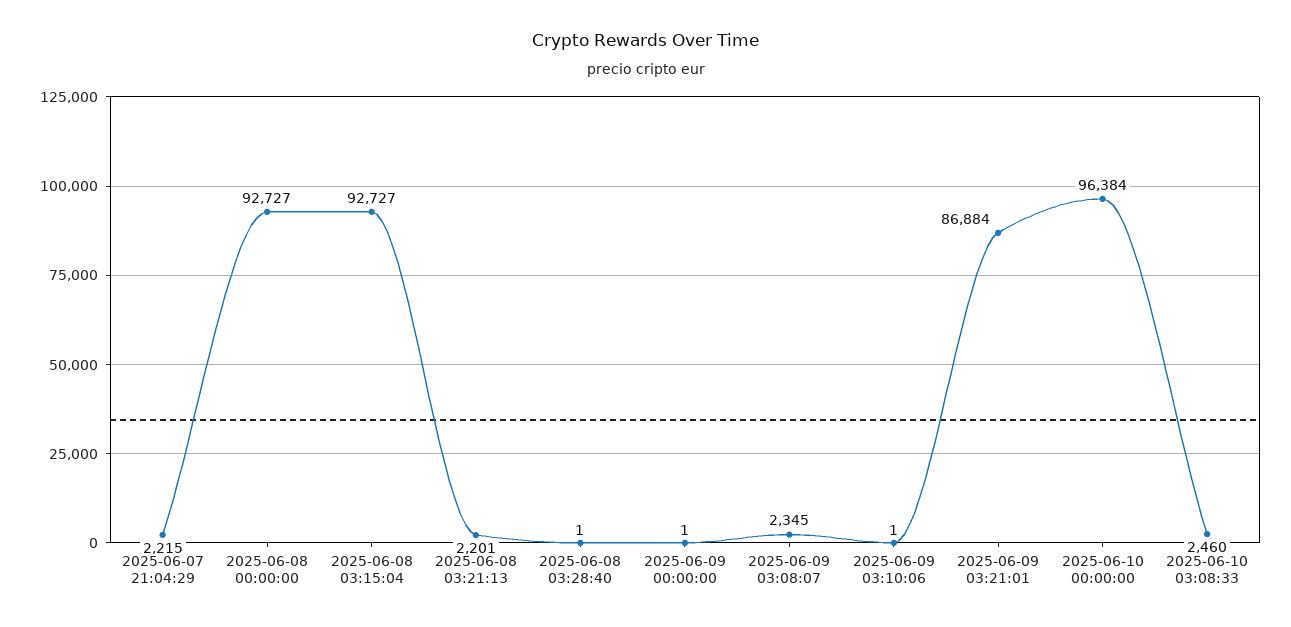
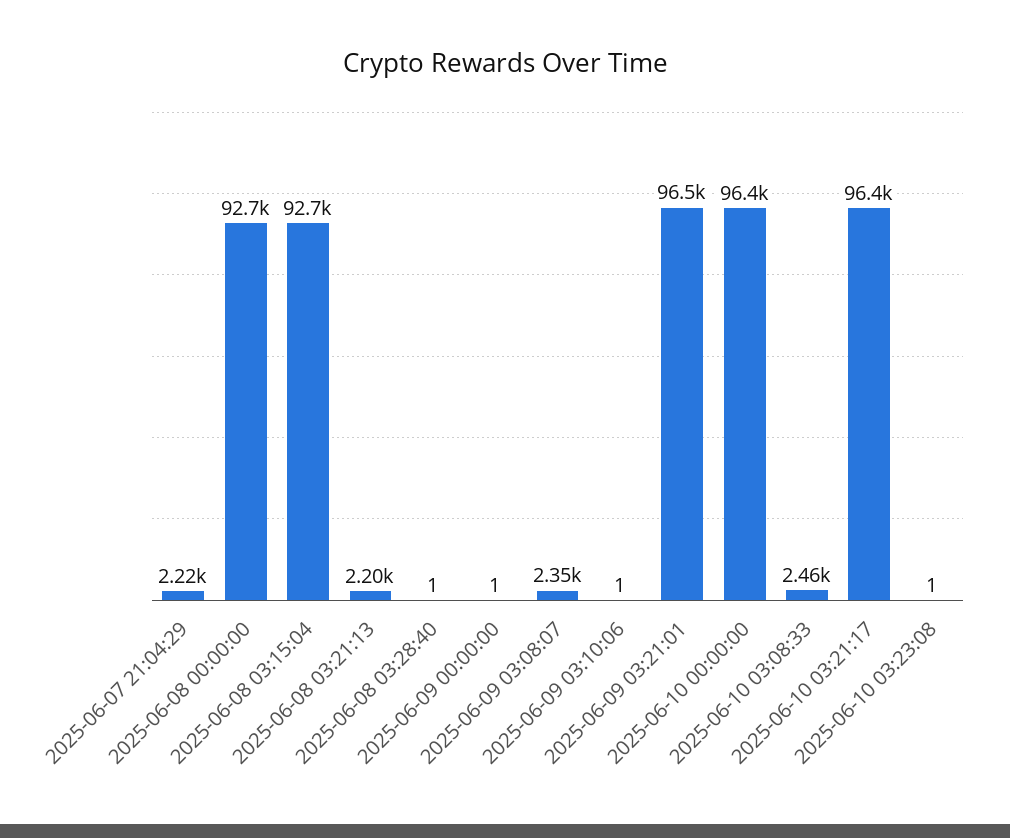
2025-06-09 03:21:01: 86884 -> 96500
2025-06-10 03:21:17: none -> 96400
2025-06-10 03:23:08: none -> 1

